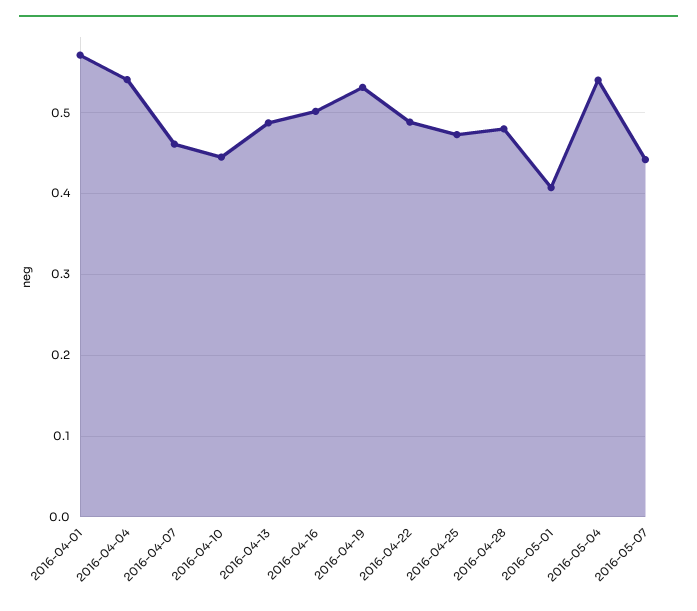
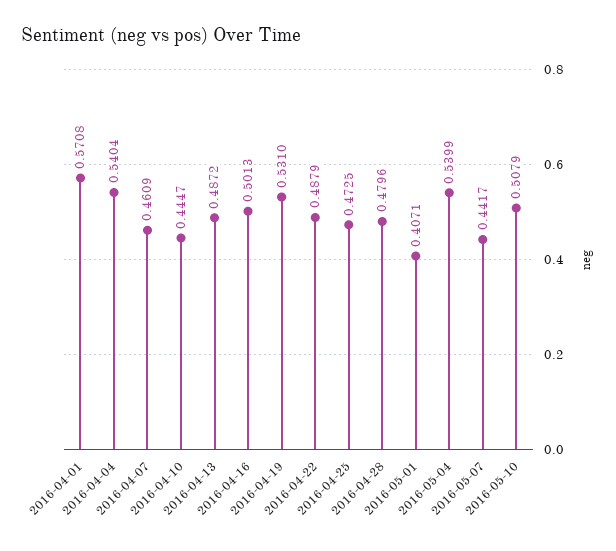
2016-05-10: none -> 0.5079

